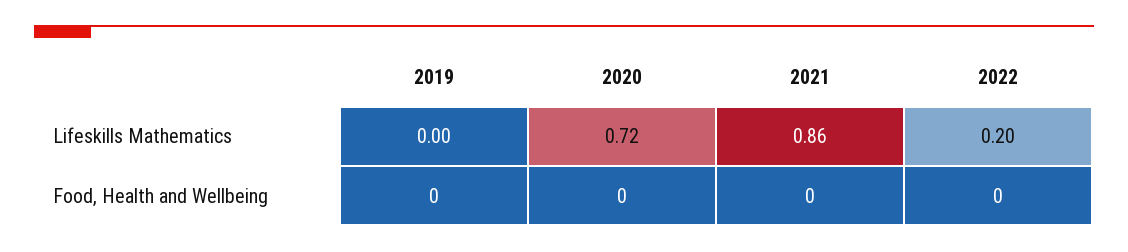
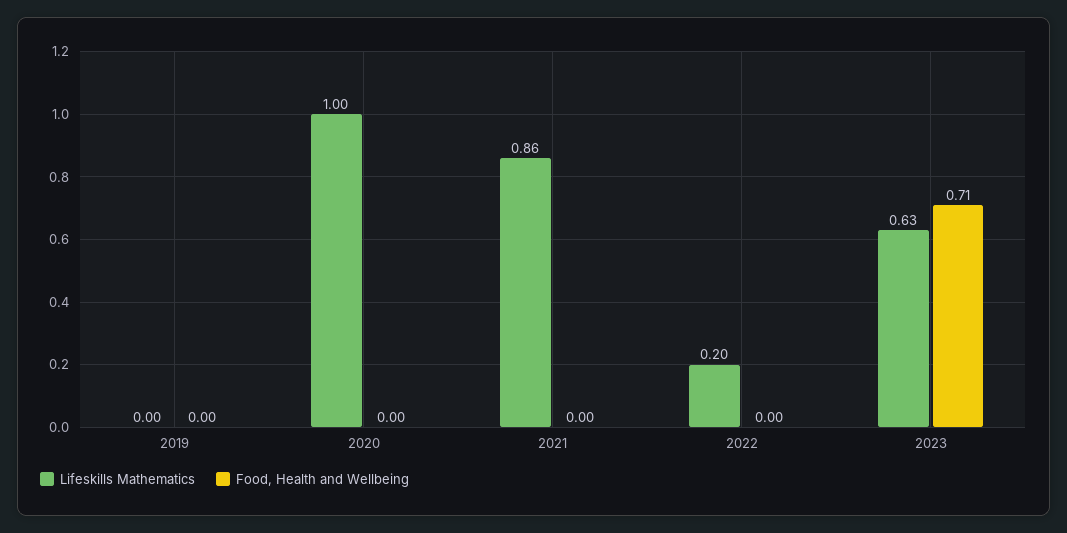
Lifeskills Mathematics, 2020: 0.72 -> 1
Lifeskills Mathematics, 2023: none -> 0.63
Food, Health and Wellbeing, 2023: none -> 0.71

